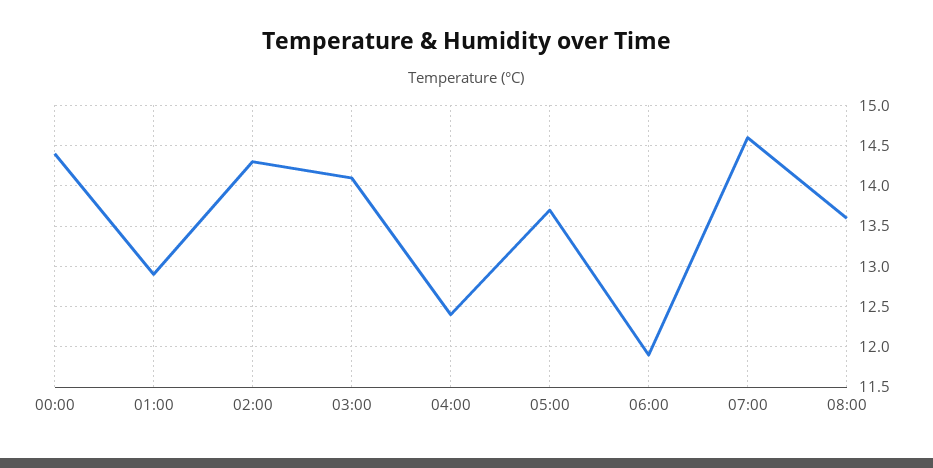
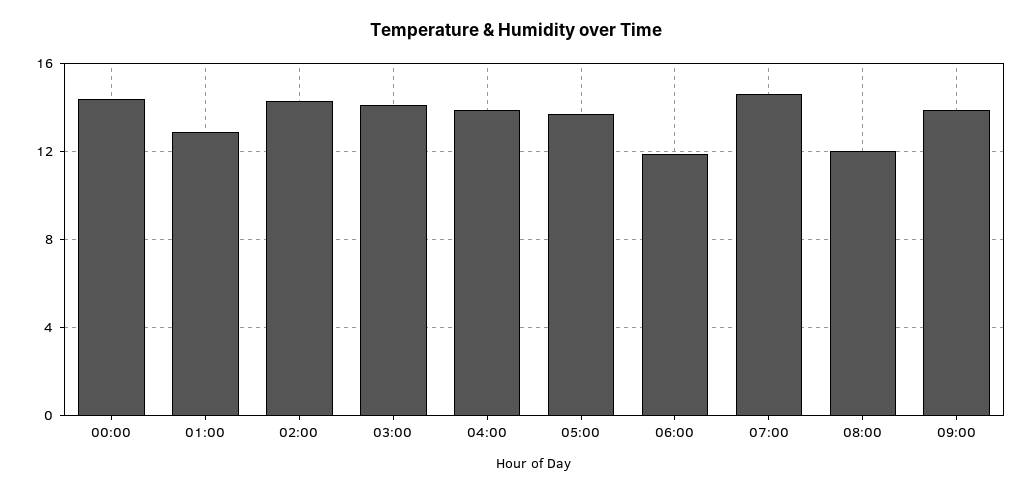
04:00: 12.4 -> 14
08:00: 13.6 -> 12
09:00: none -> 14

